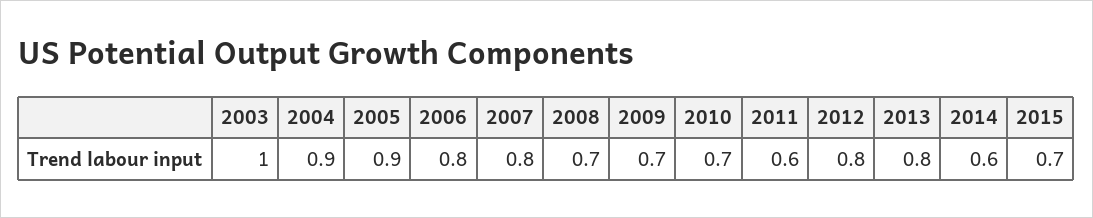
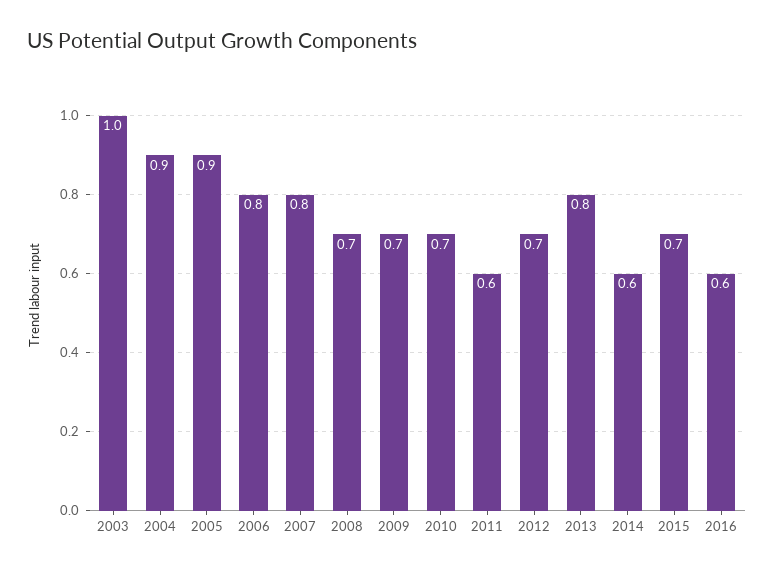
2012: 0.8 -> 0.7
2016: none -> 0.6

